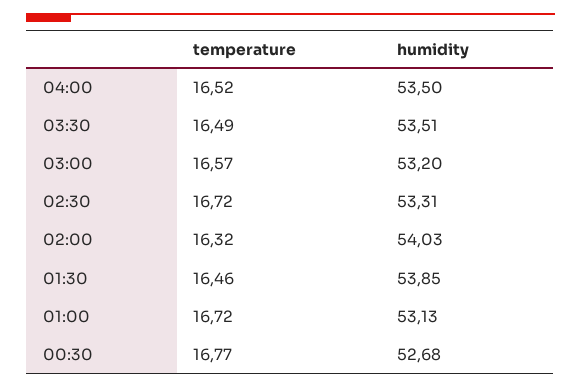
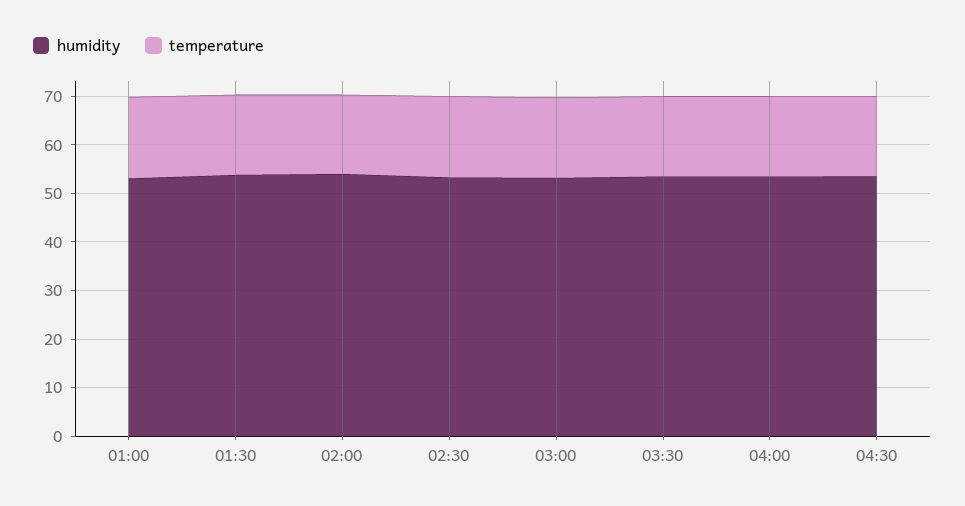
temperature, 00:30: 16.77 -> none
humidity, 00:30: 52.68 -> none
humidity, 04:30: none -> 54
temperature, 04:30: none -> 16

